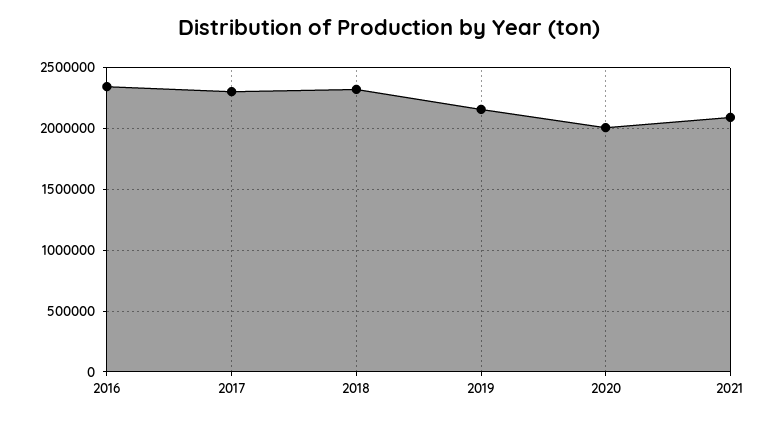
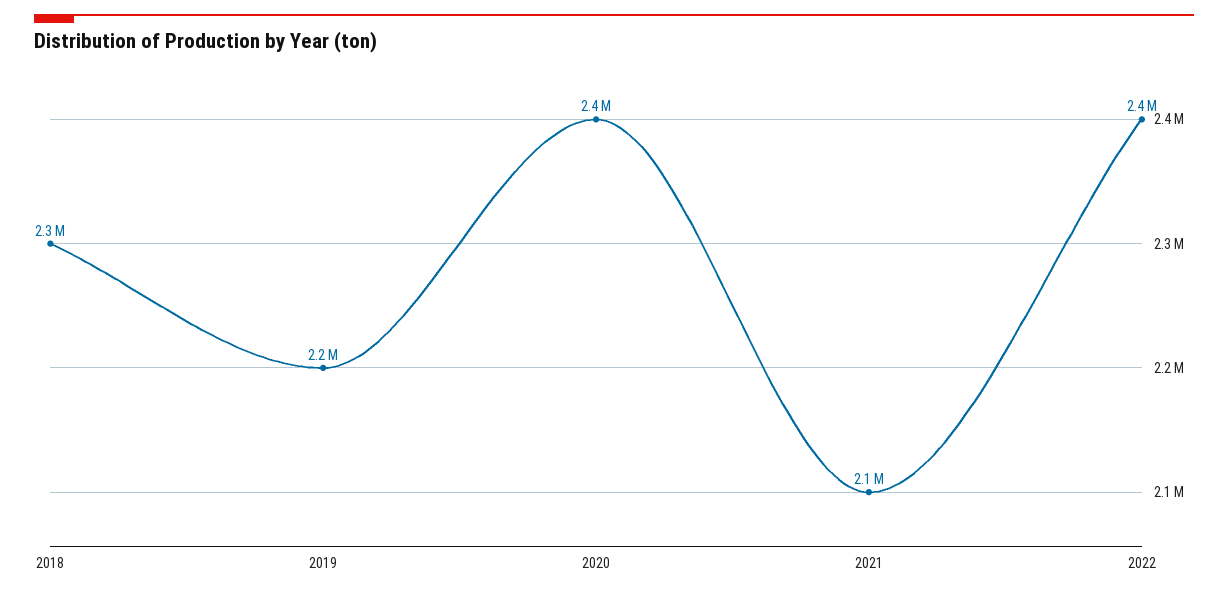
2016: 2350000 -> none
2017: 2300000 -> none
2020: 2000000 -> 2400000
2022: none -> 2400000

